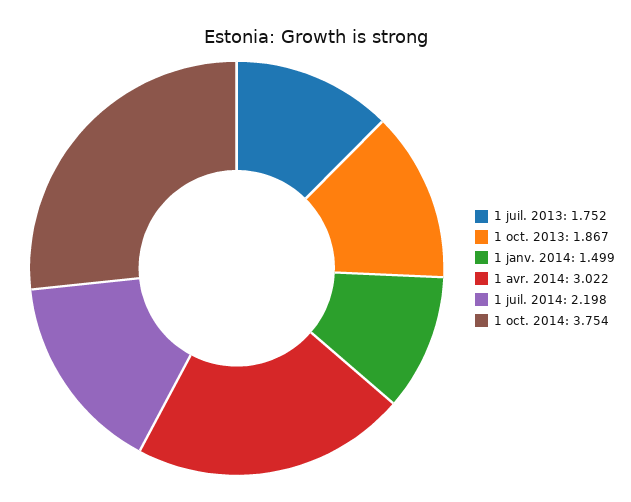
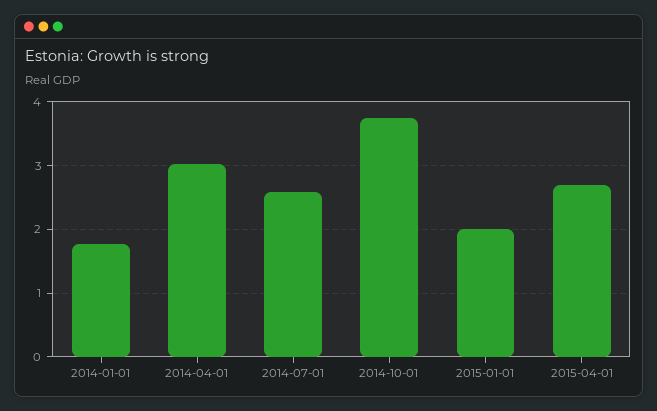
1 juil. 2013: 1.752 -> none
1 oct. 2013: 1.867 -> none
1 janv. 2014: 1.499 -> 1.8
1 juil. 2014: 2.198 -> 2.6
2015-01-01: none -> 2
2015-04-01: none -> 2.7

